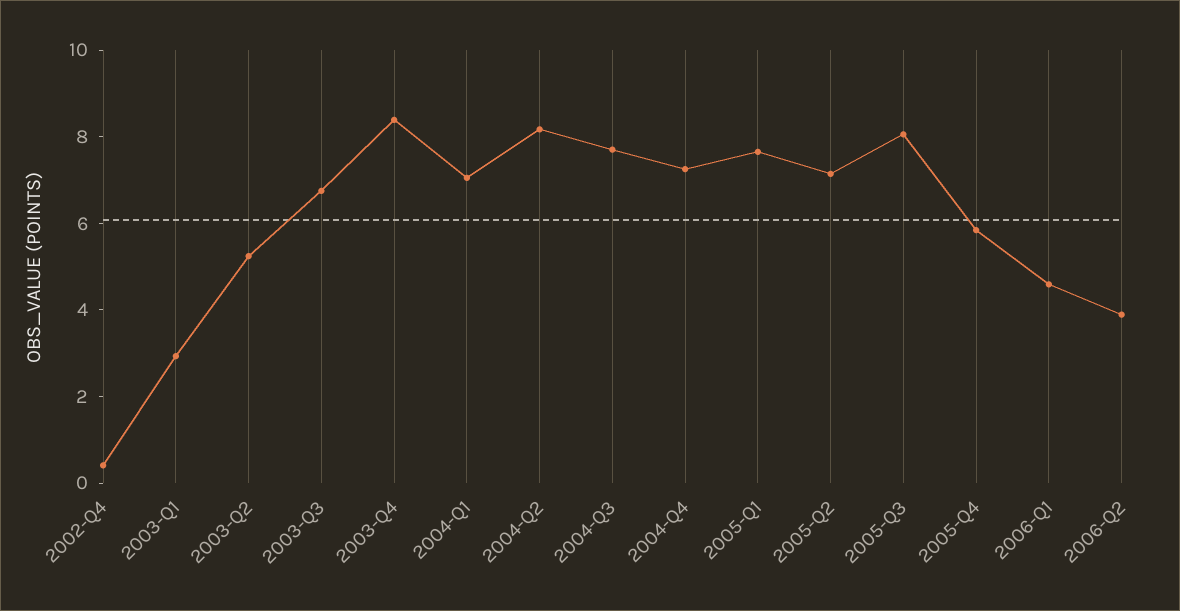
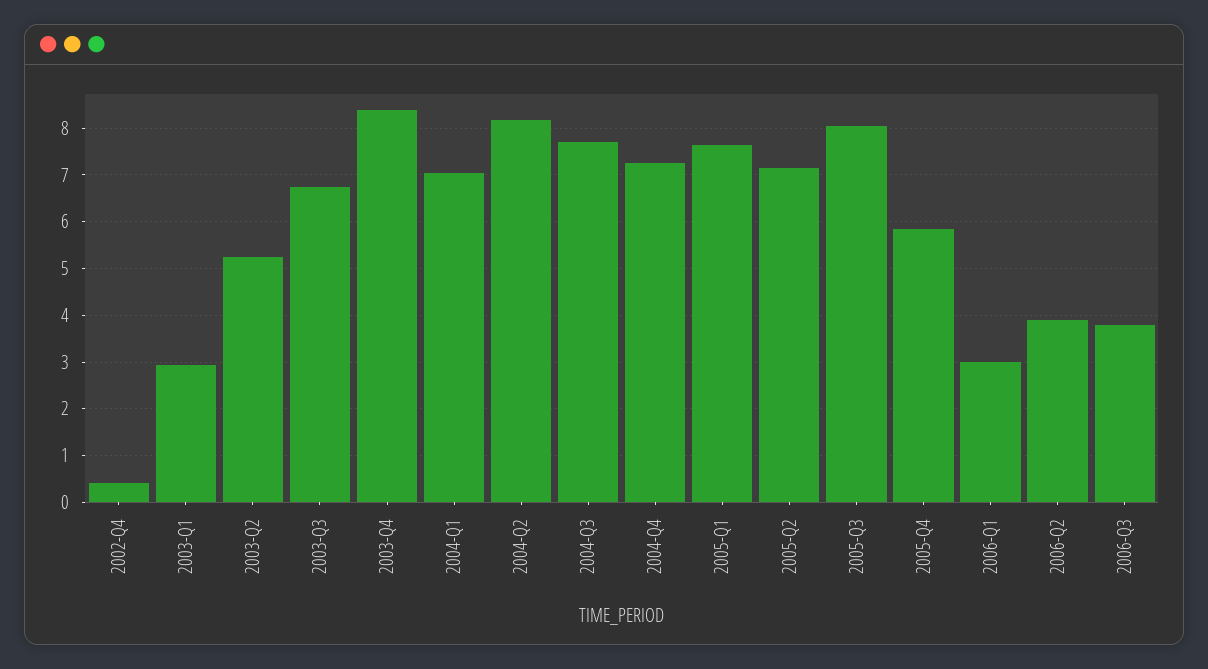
2006-Q1: 4.5 -> 3
2006-Q3: none -> 3.8

